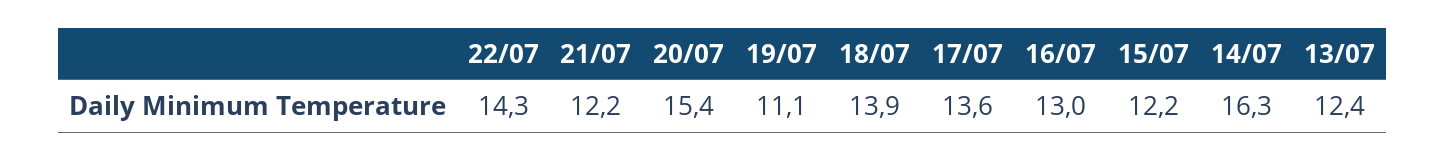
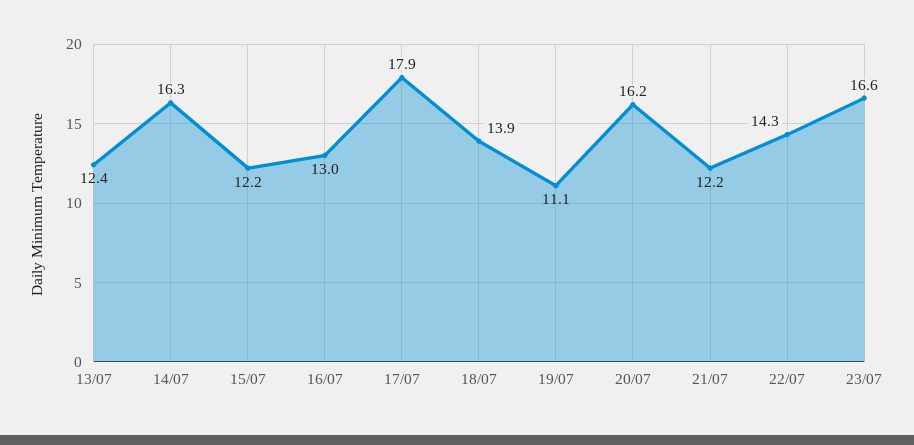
20/07: 15.4 -> 16.2
17/07: 13.6 -> 17.9
23/07: none -> 16.6

